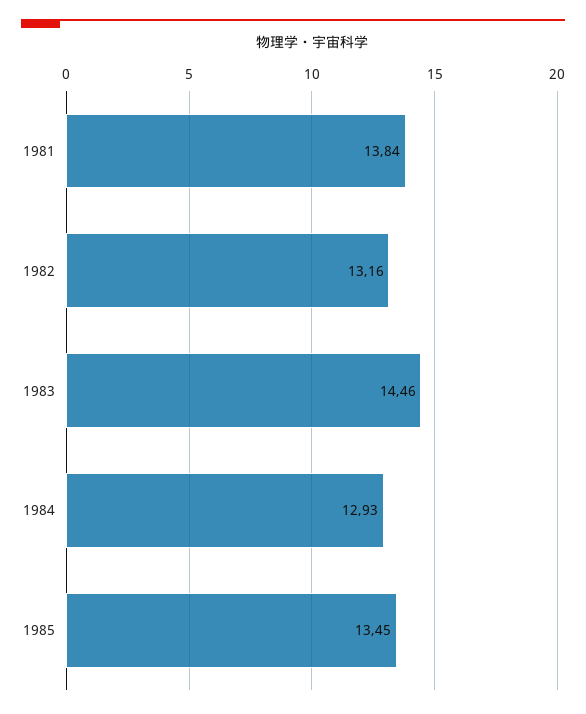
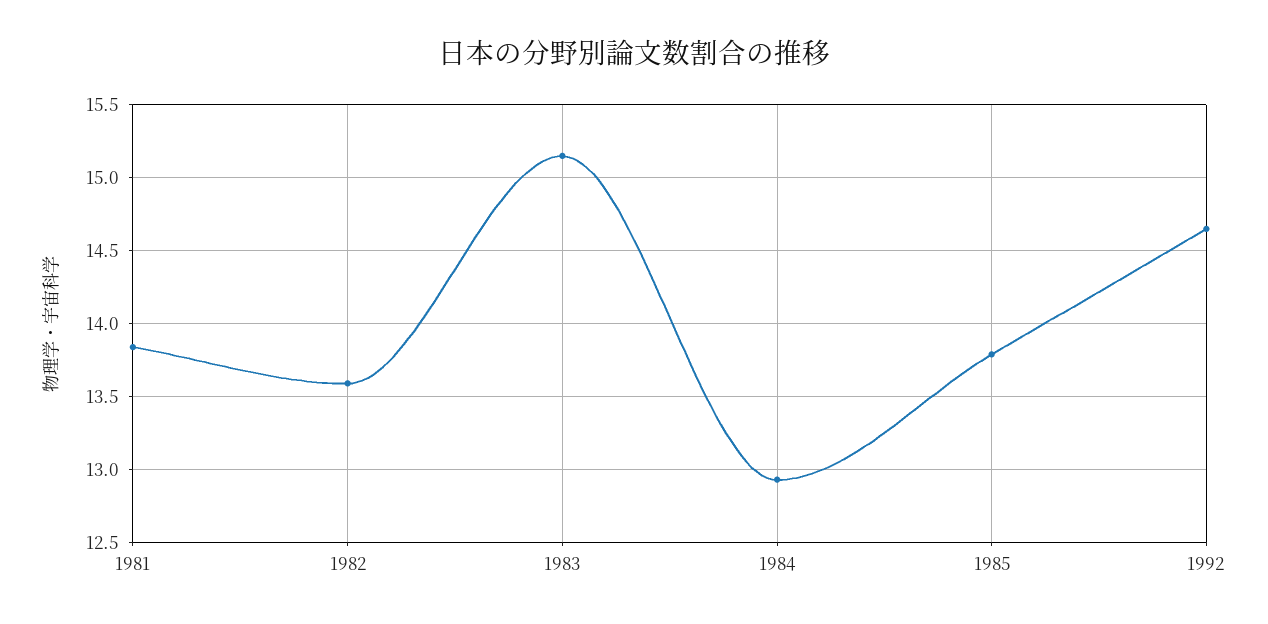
1982: 13.16 -> 13.6
1983: 14.46 -> 15.15
1985: 13.45 -> 13.8
1992: none -> 14.65

